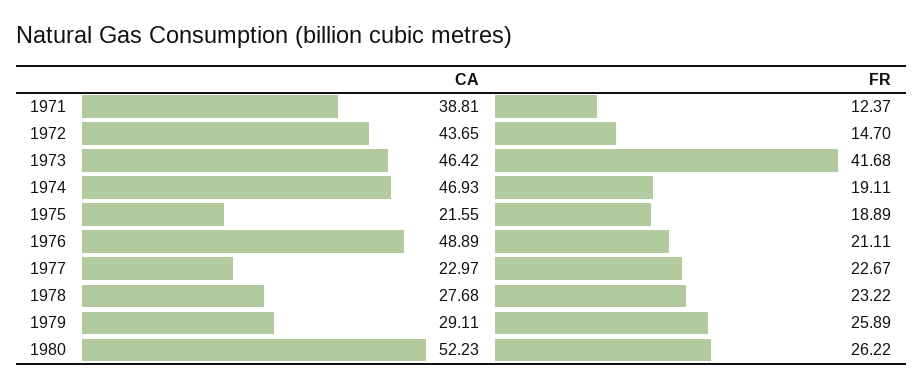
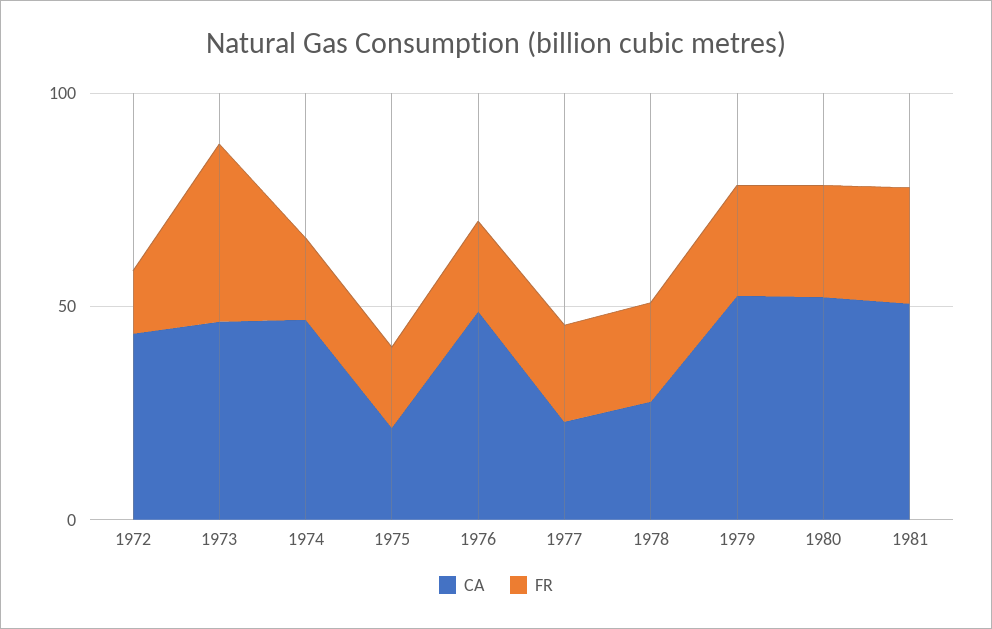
CA, 1971: 38.81 -> none
FR, 1971: 12.37 -> none
CA, 1979: 29.11 -> 50
CA, 1981: none -> 50
FR, 1981: none -> 30

